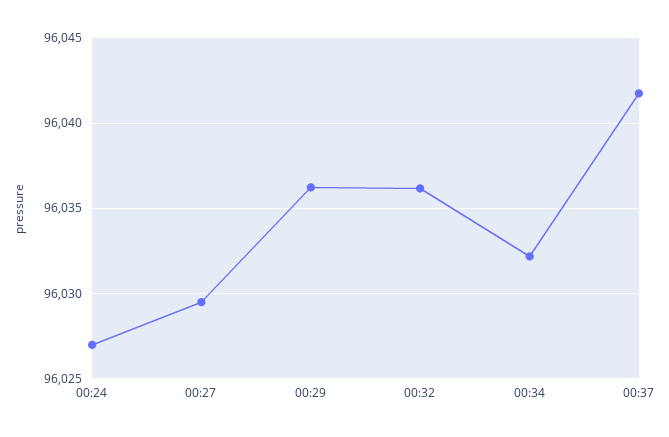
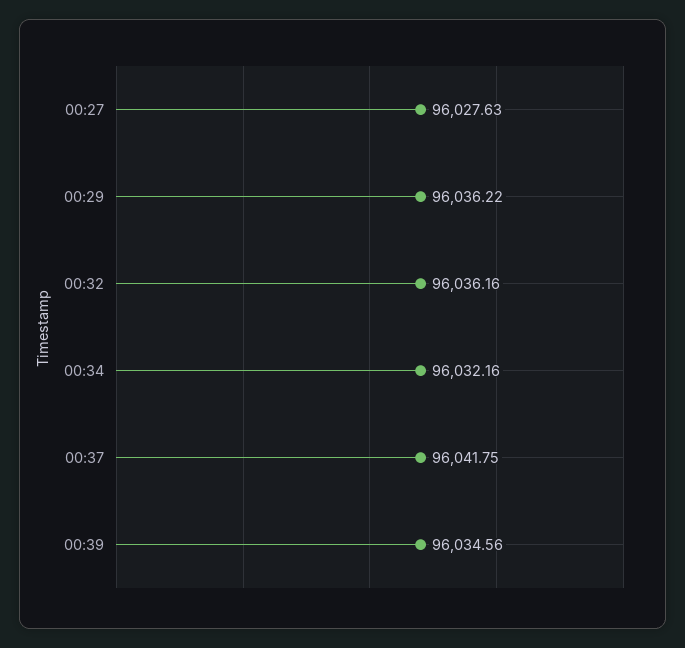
00:24: 96027 -> none
00:27: 96029.5 -> 96027.63
00:39: none -> 96034.56

